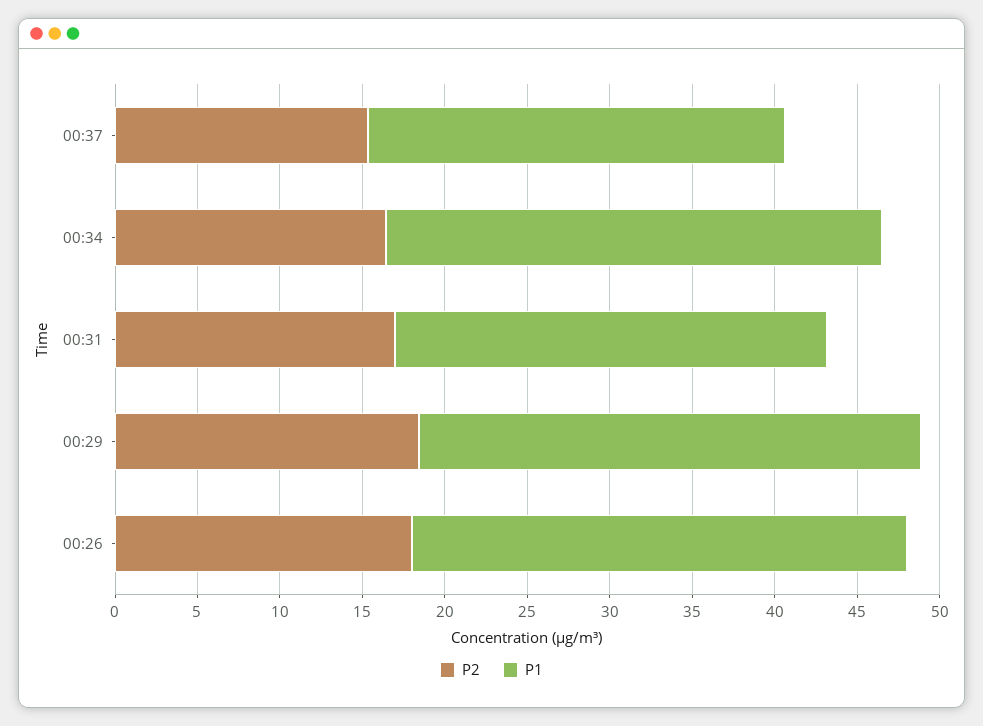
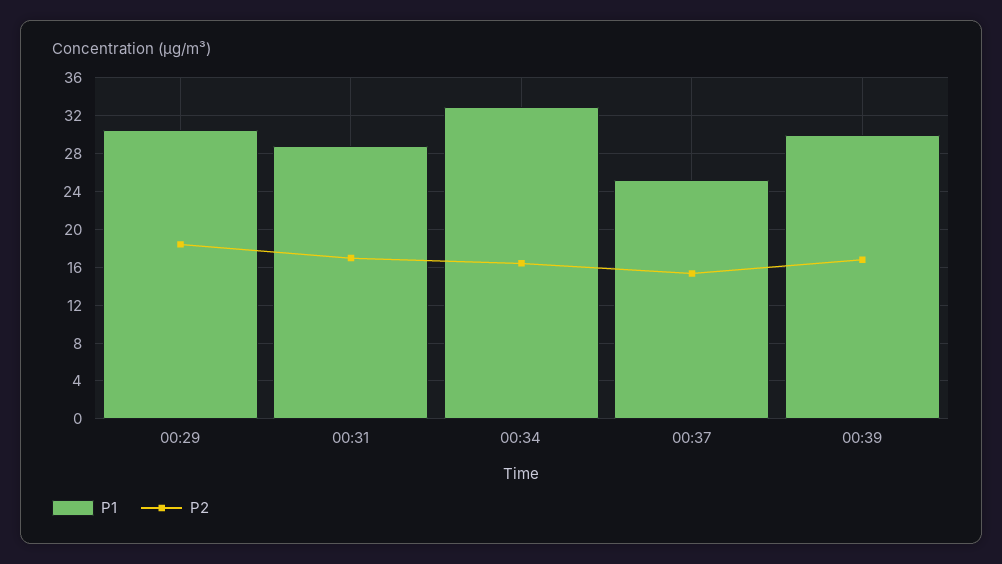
P1, 00:34: 30 -> 33
P1, 00:31: 26 -> 29
P2, 00:26: 18 -> none
P1, 00:26: 30 -> none
P1, 00:39: none -> 30
P2, 00:39: none -> 17

